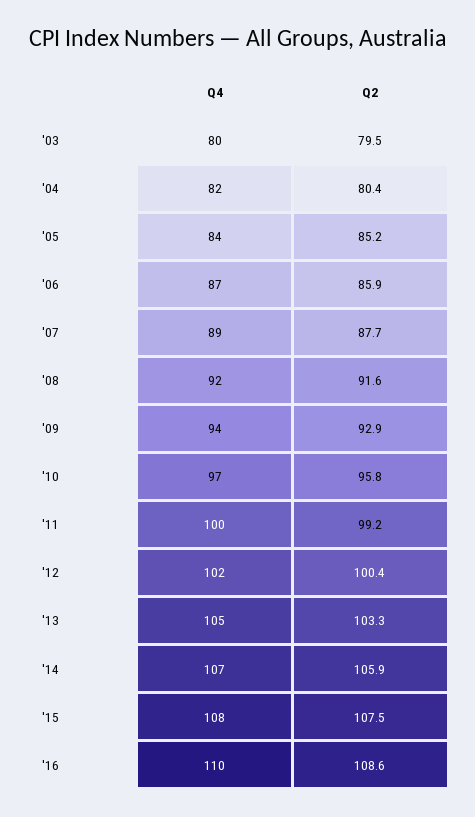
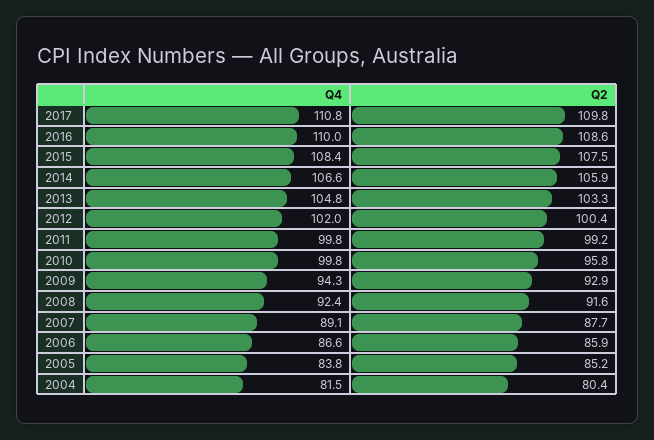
Q4, '03: 80 -> none
Q2, '03: 79.5 -> none
Q4, '10: 97 -> 99.8
Q4, 2017: none -> 110.8
Q2, 2017: none -> 109.8

